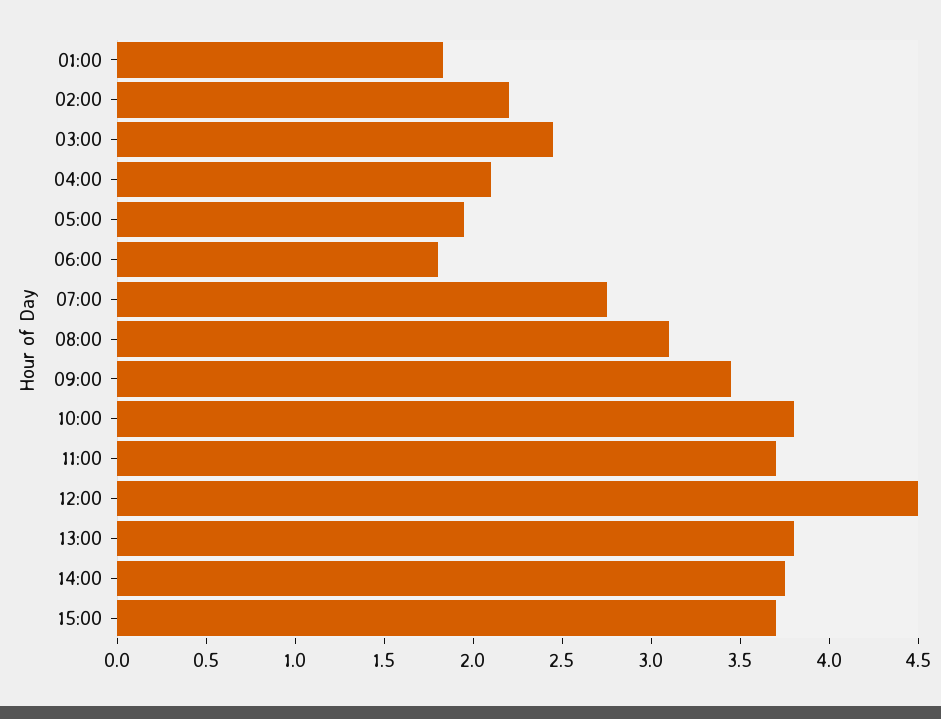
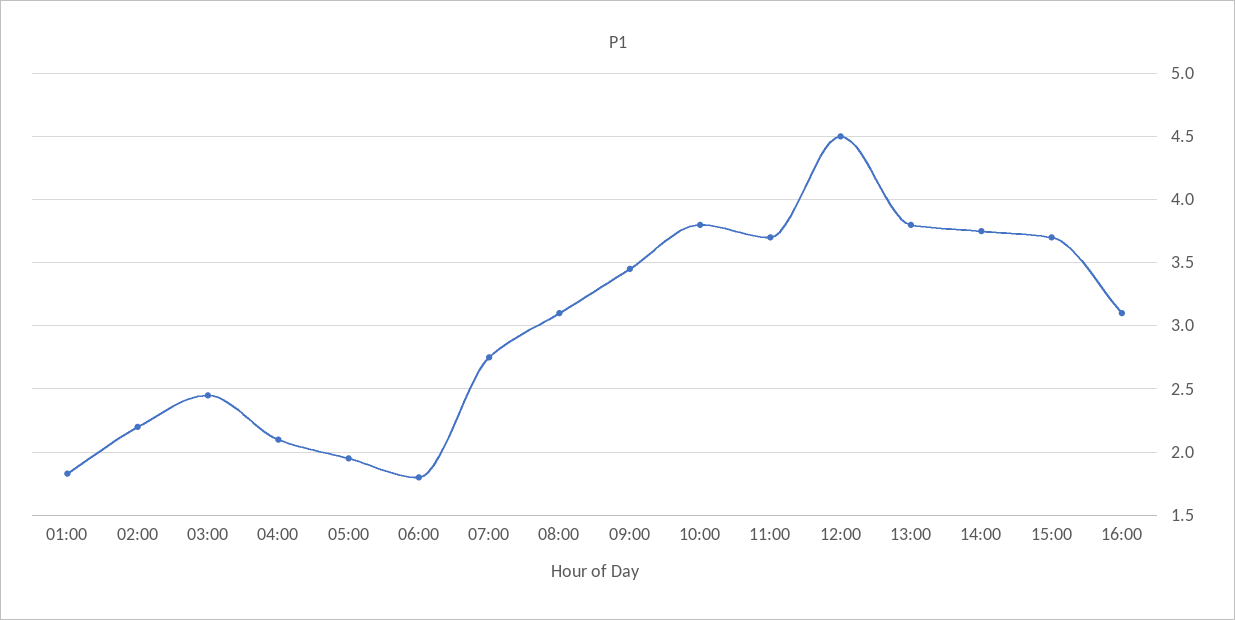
16:00: none -> 3.1

